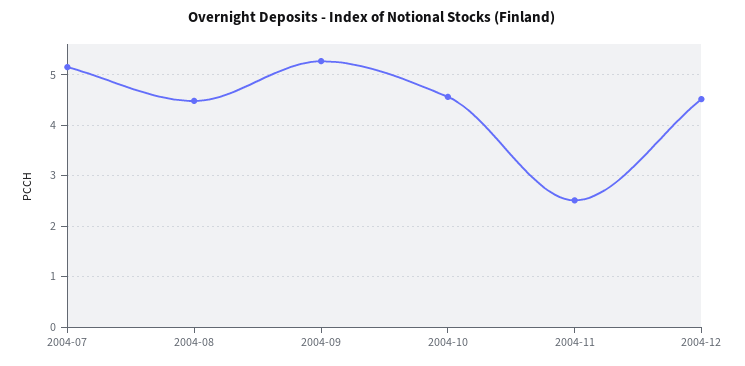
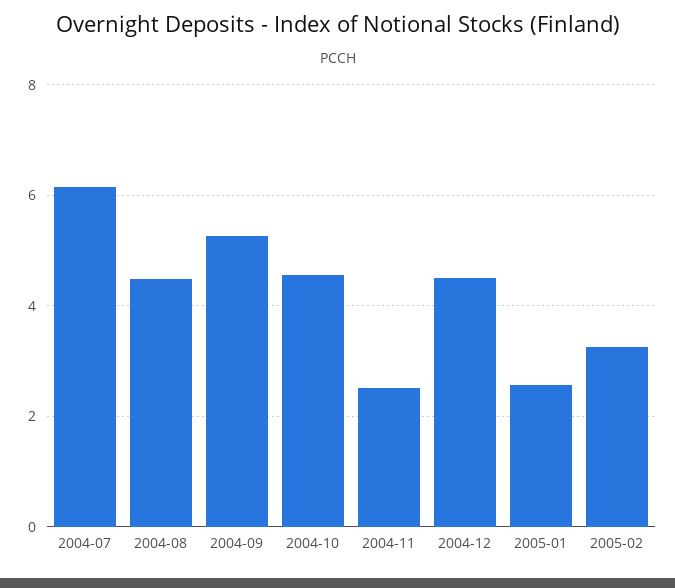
2004-07: 5.2 -> 6.2
2005-01: none -> 2.6
2005-02: none -> 3.2

